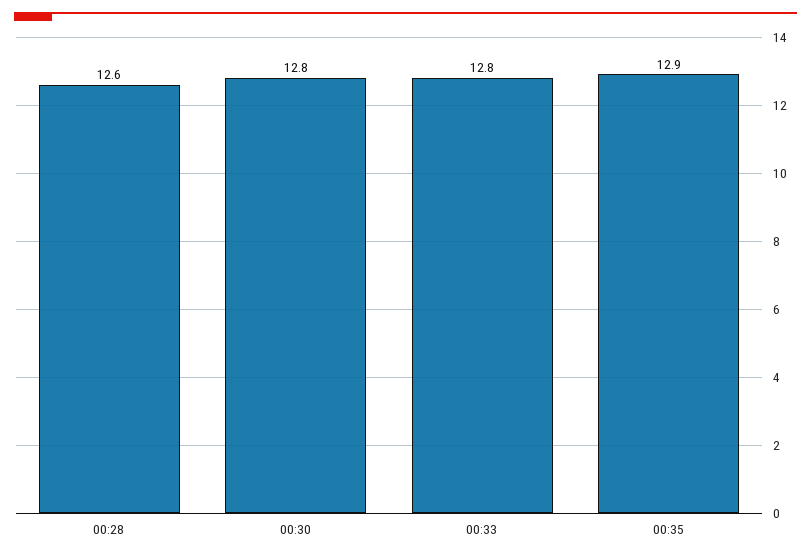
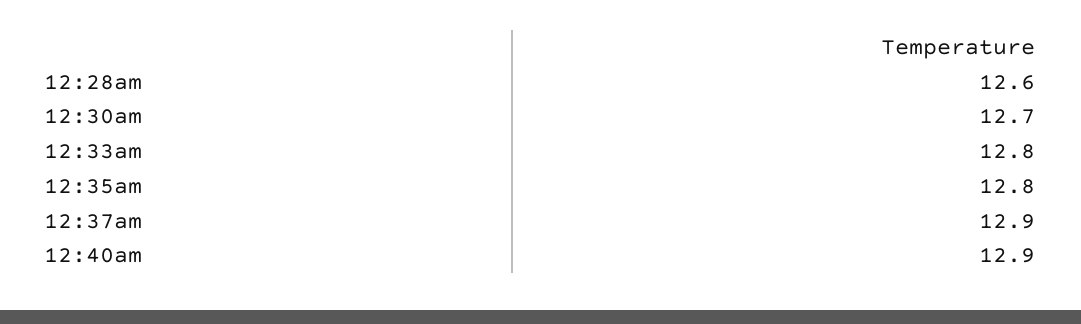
00:30: 12.8 -> 12.7
00:35: 12.9 -> 12.8
12:37am: none -> 12.9
12:40am: none -> 12.9

